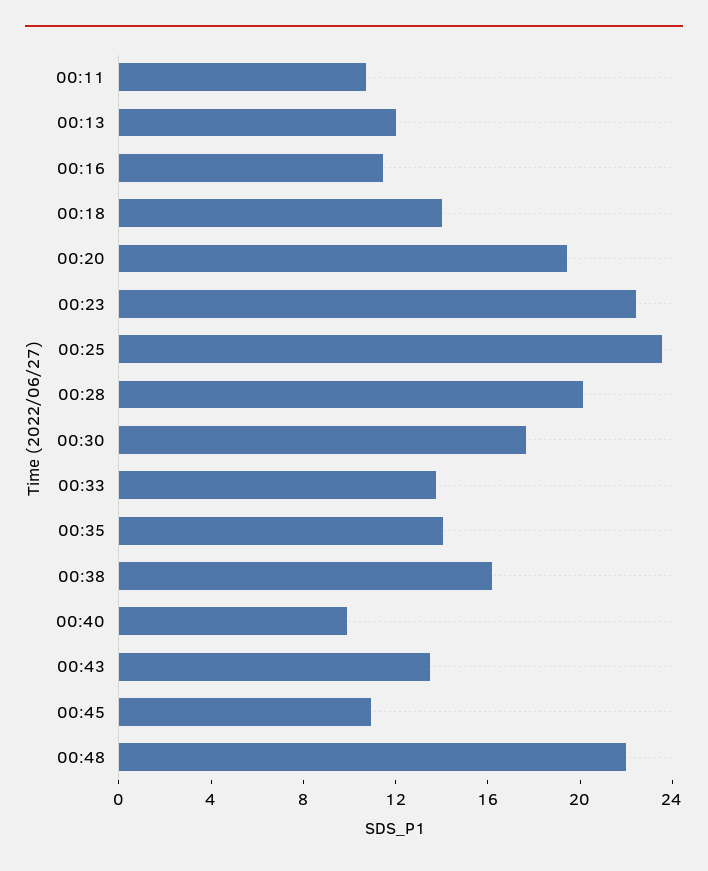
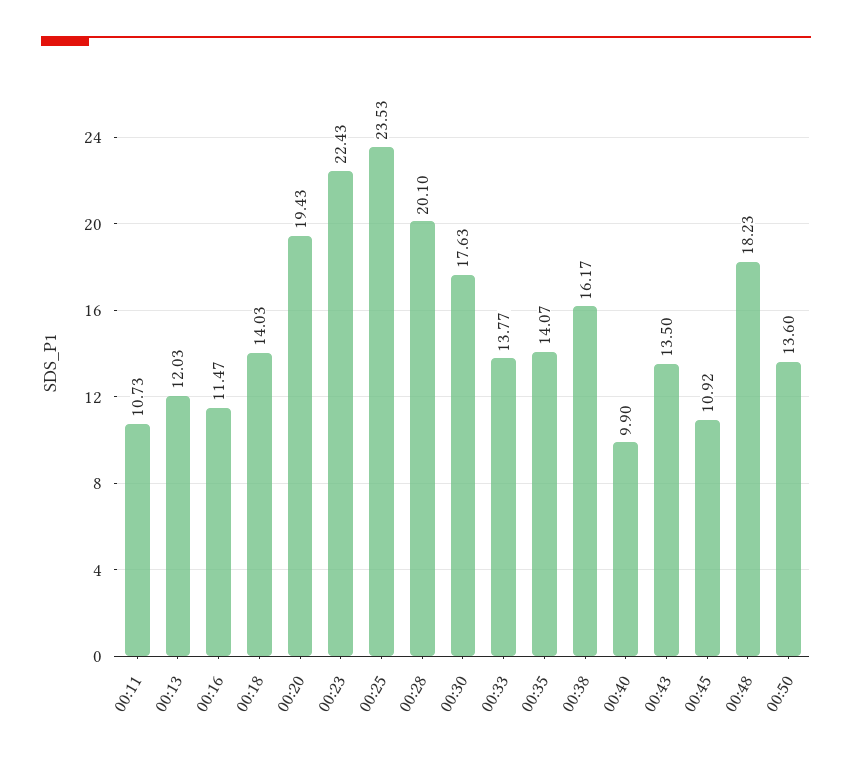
00:48: 22 -> 18.23
00:50: none -> 13.6

